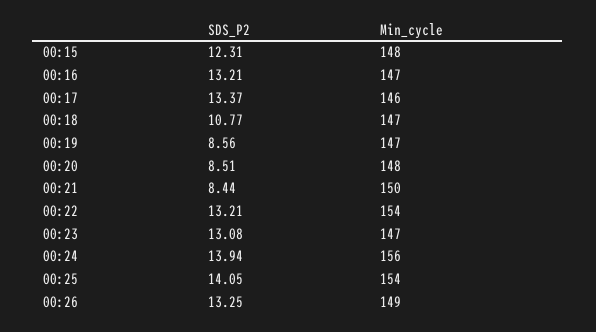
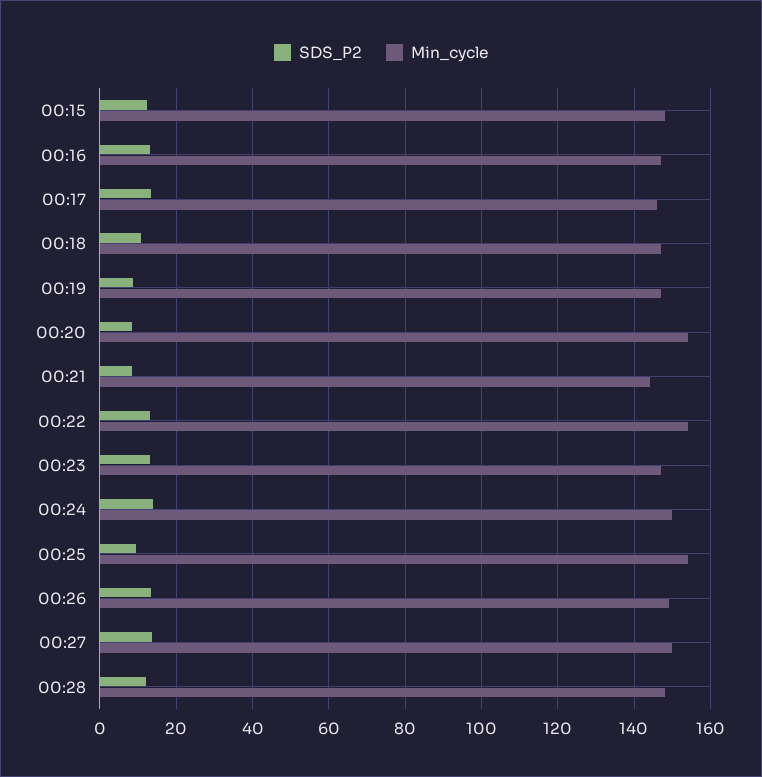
Min_cycle, 00:20: 148 -> 154
Min_cycle, 00:21: 150 -> 144
Min_cycle, 00:24: 156 -> 150
SDS_P2, 00:25: 14.05 -> 10
SDS_P2, 00:27: none -> 14
Min_cycle, 00:27: none -> 150
SDS_P2, 00:28: none -> 12
Min_cycle, 00:28: none -> 148

